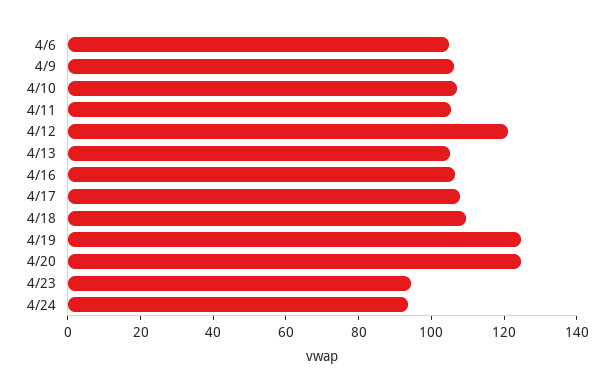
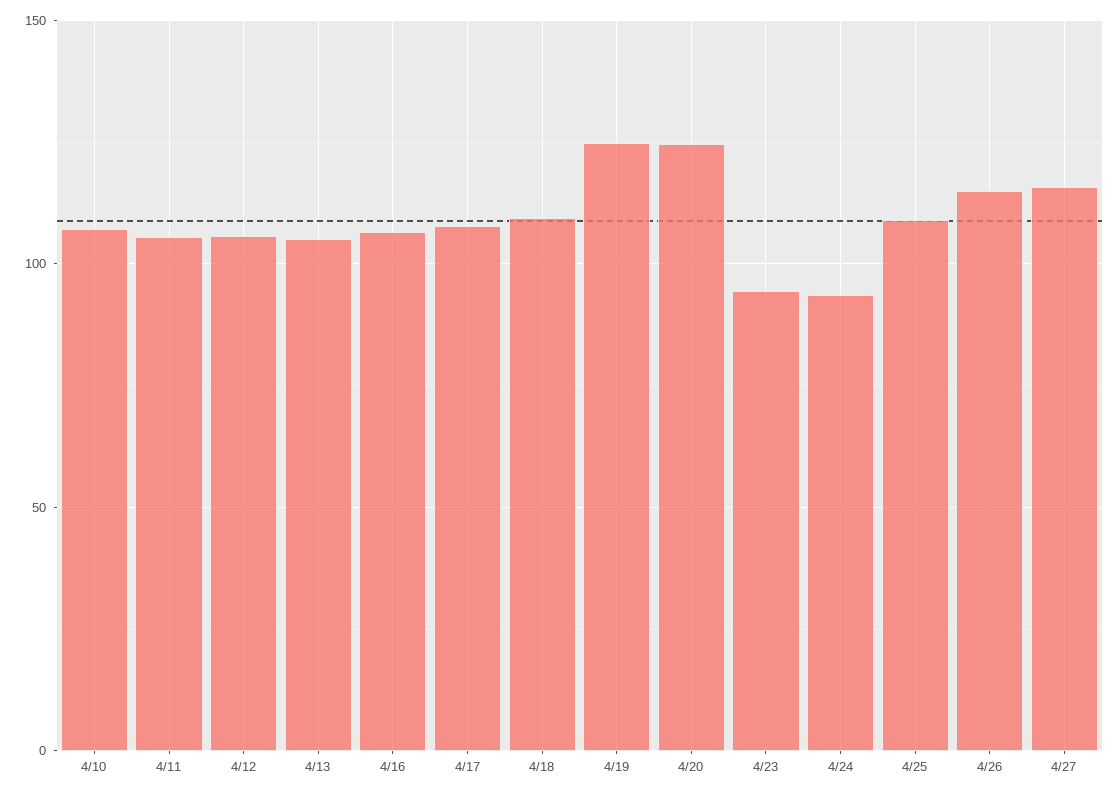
4/6: 105 -> none
4/9: 105 -> none
4/12: 120 -> 105
4/25: none -> 110
4/26: none -> 115
4/27: none -> 115

